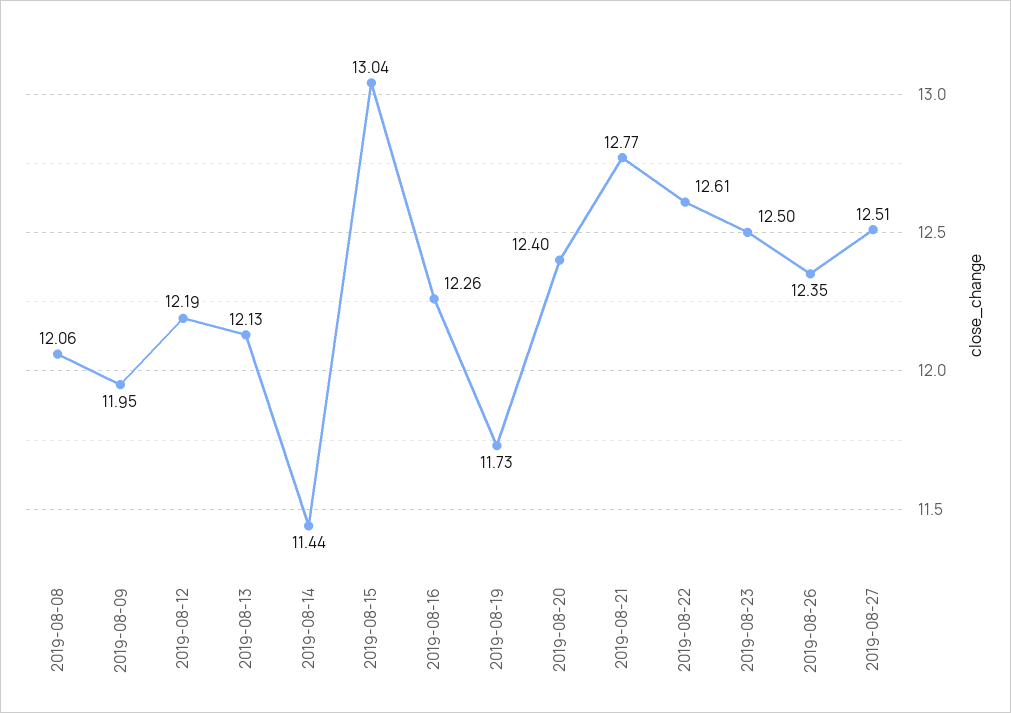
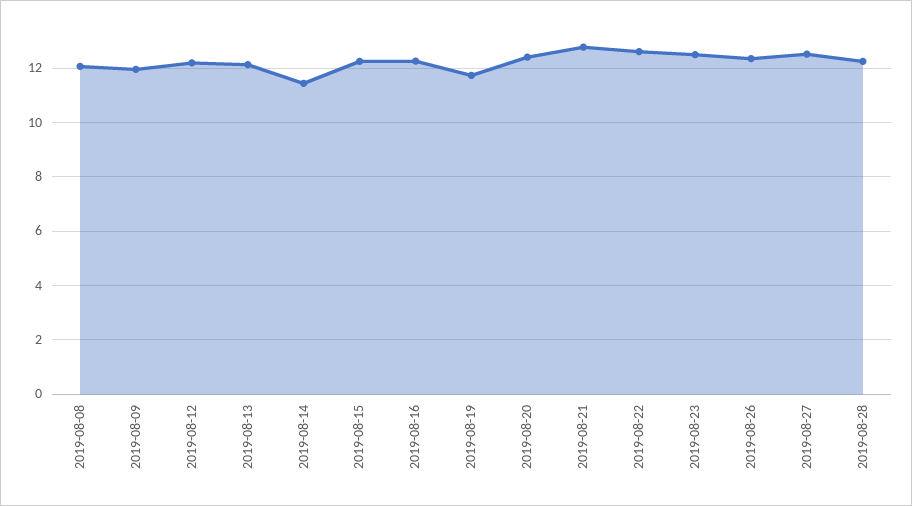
2019-08-15: 13.04 -> 12.25
2019-08-28: none -> 12.25

